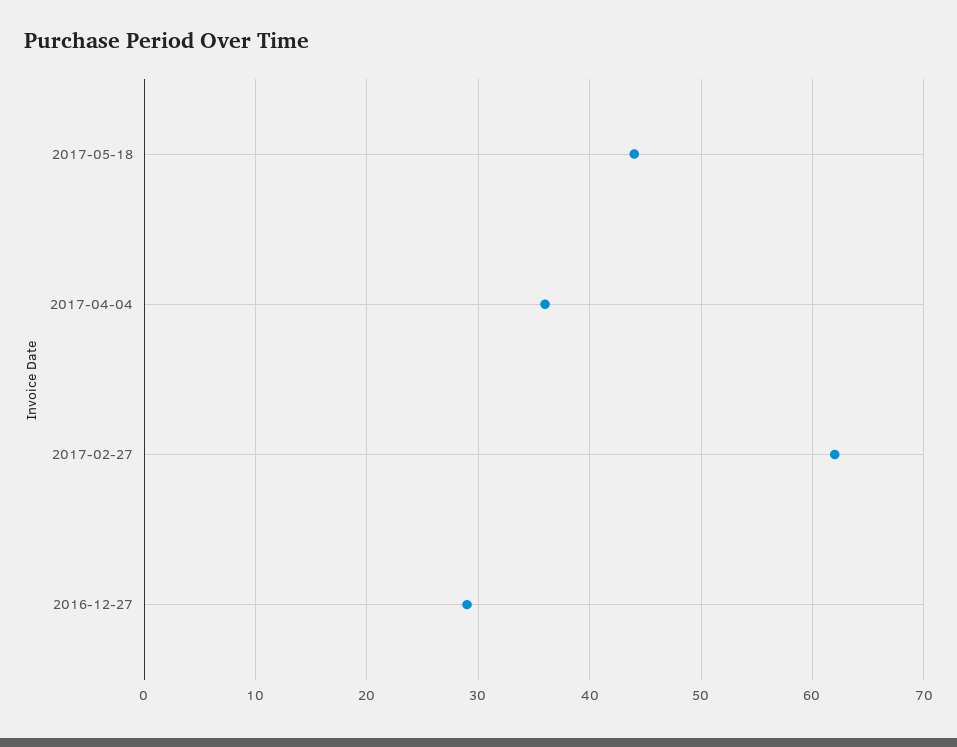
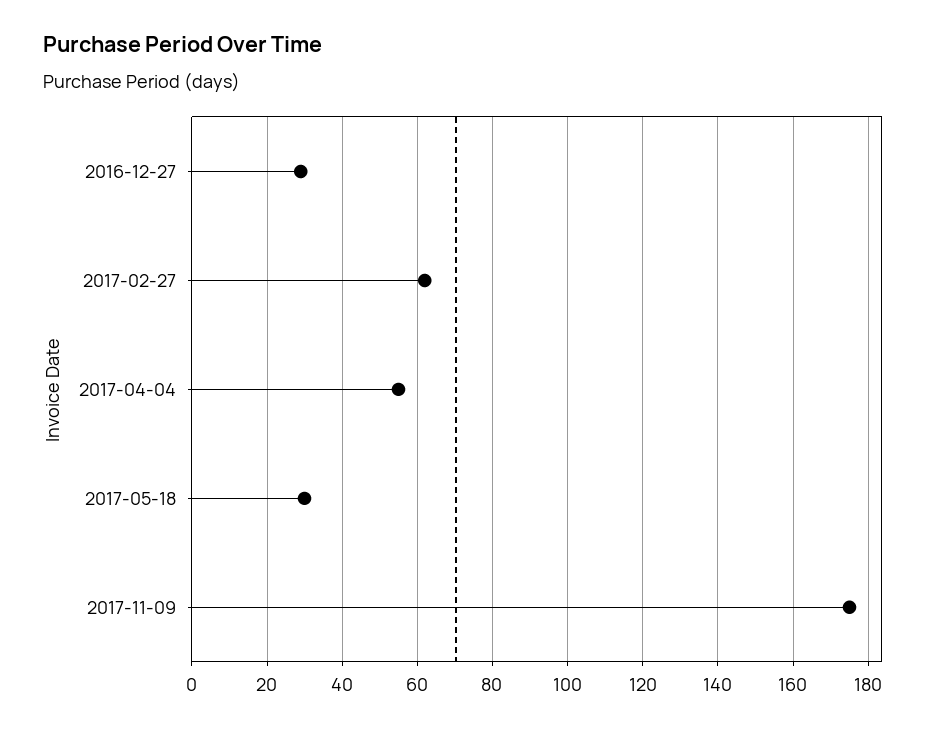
2017-05-18: 44 -> 30
2017-04-04: 36 -> 55
2017-11-09: none -> 175

